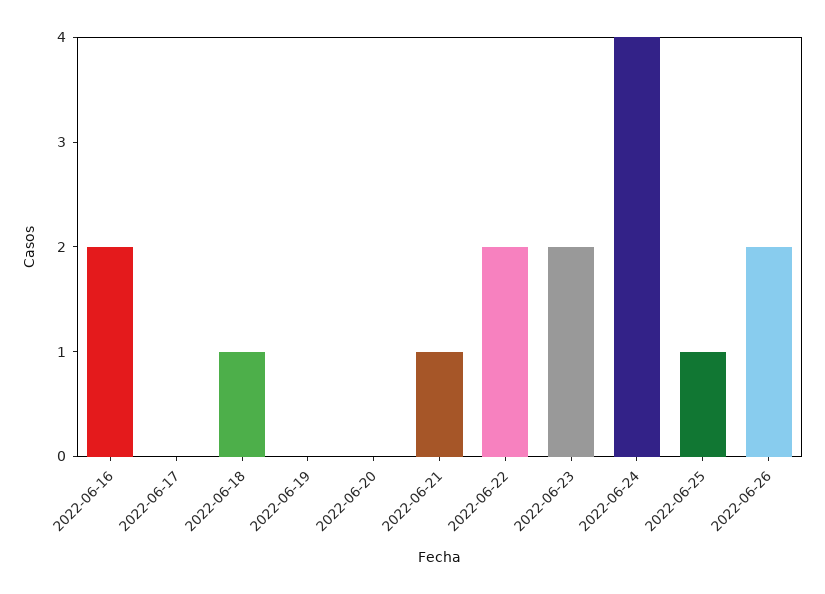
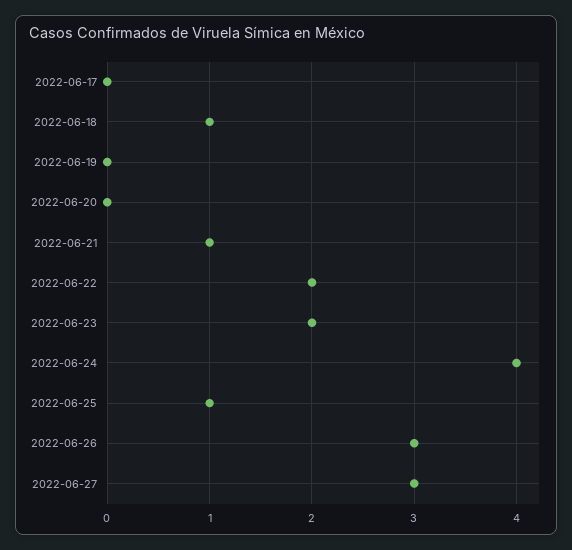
2022-06-16: 2 -> none
2022-06-26: 2 -> 3
2022-06-27: none -> 3

